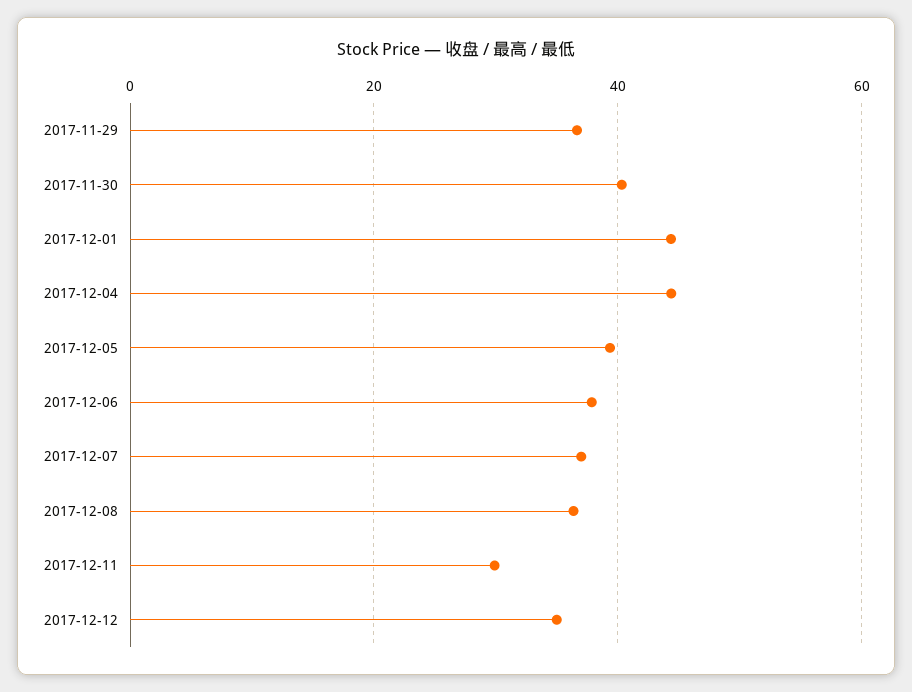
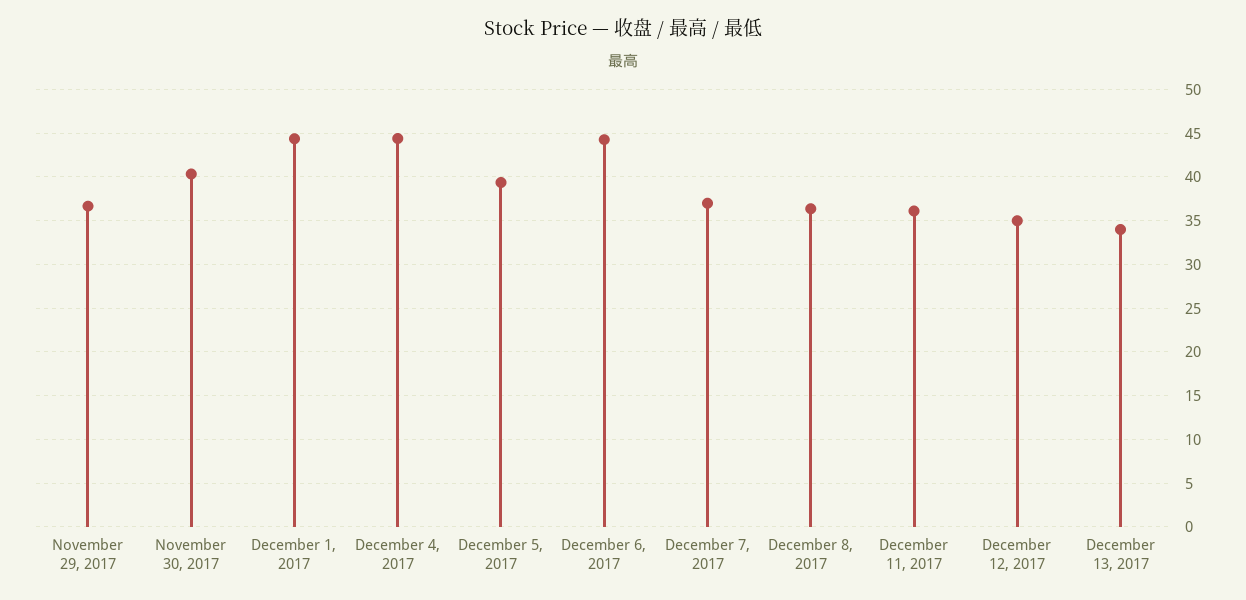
2017-12-06: 38 -> 44
2017-12-11: 30 -> 36
December 13, 2017: none -> 34

